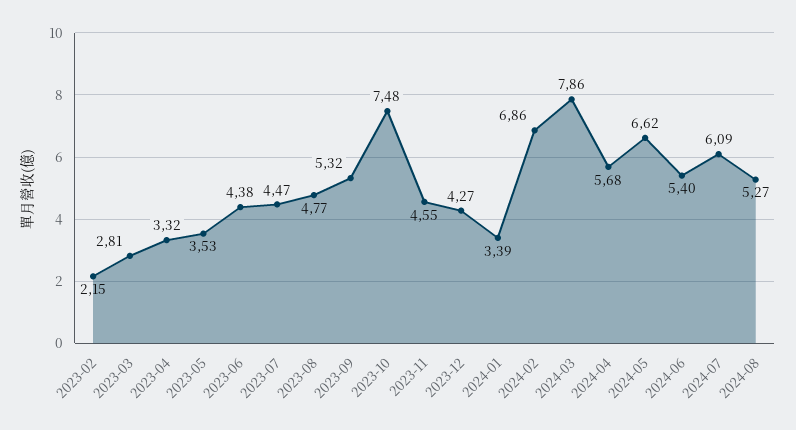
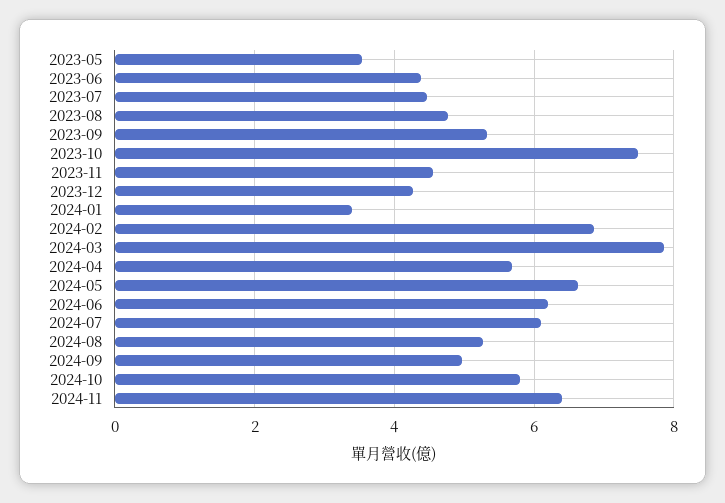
2023-02: 2.15 -> none
2023-03: 2.81 -> none
2023-04: 3.32 -> none
2024-06: 5.4 -> 6.2
2024-09: none -> 5
2024-10: none -> 5.8
2024-11: none -> 6.4

